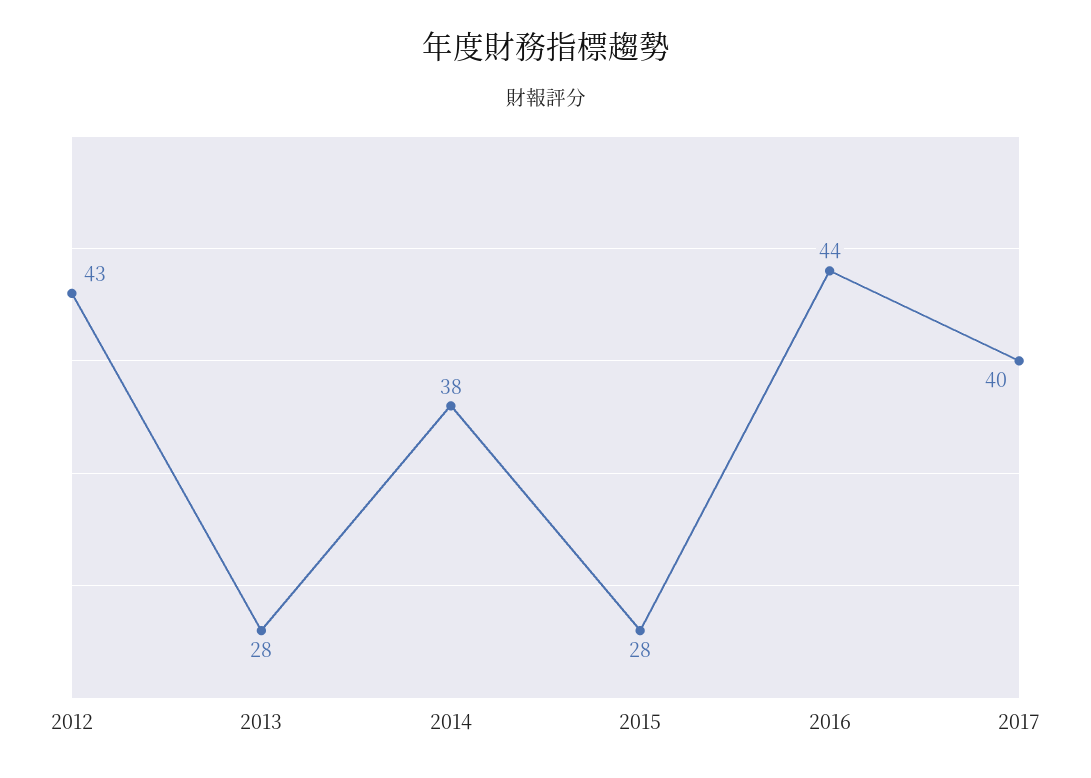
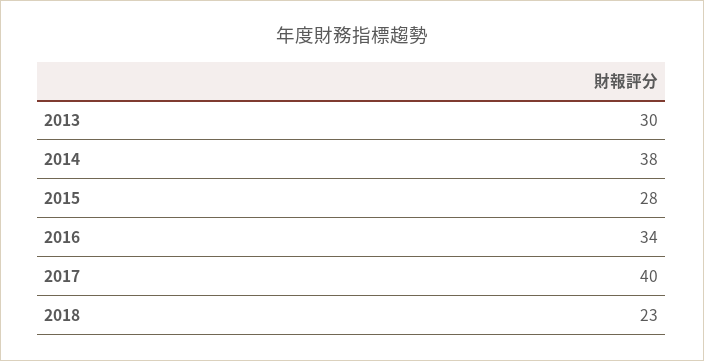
2012: 43 -> none
2013: 28 -> 30
2016: 44 -> 34
2018: none -> 23

